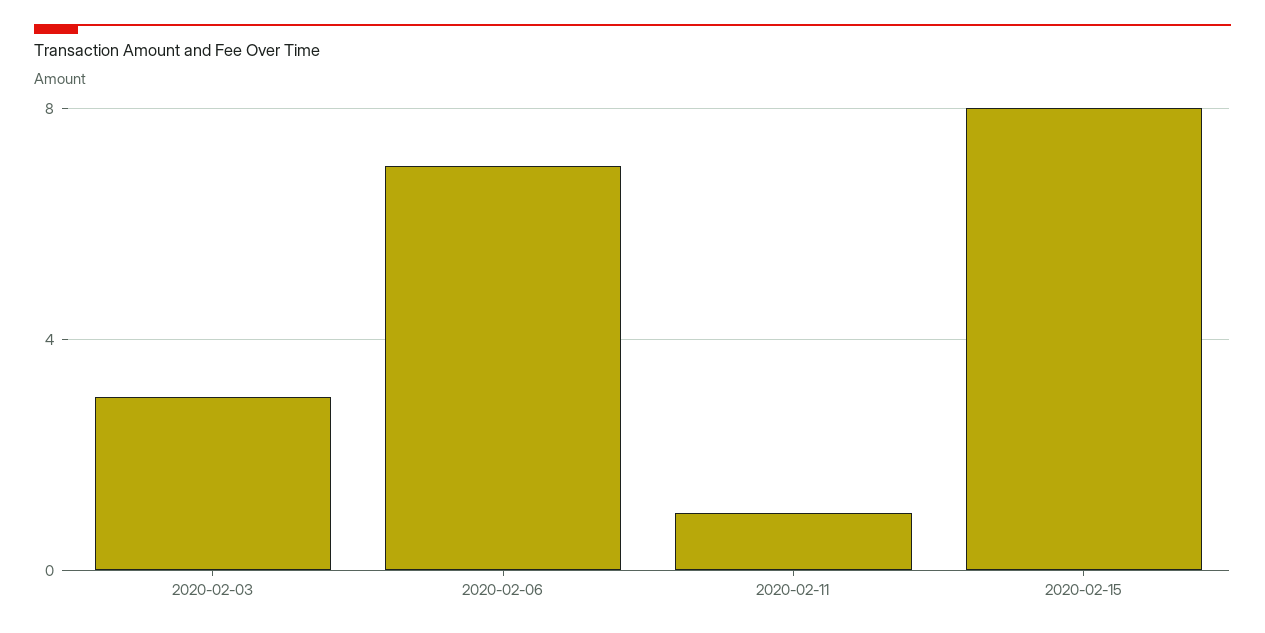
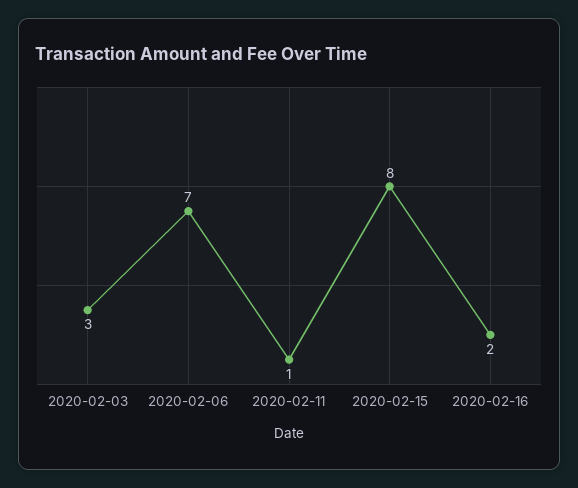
2020-02-16: none -> 2

